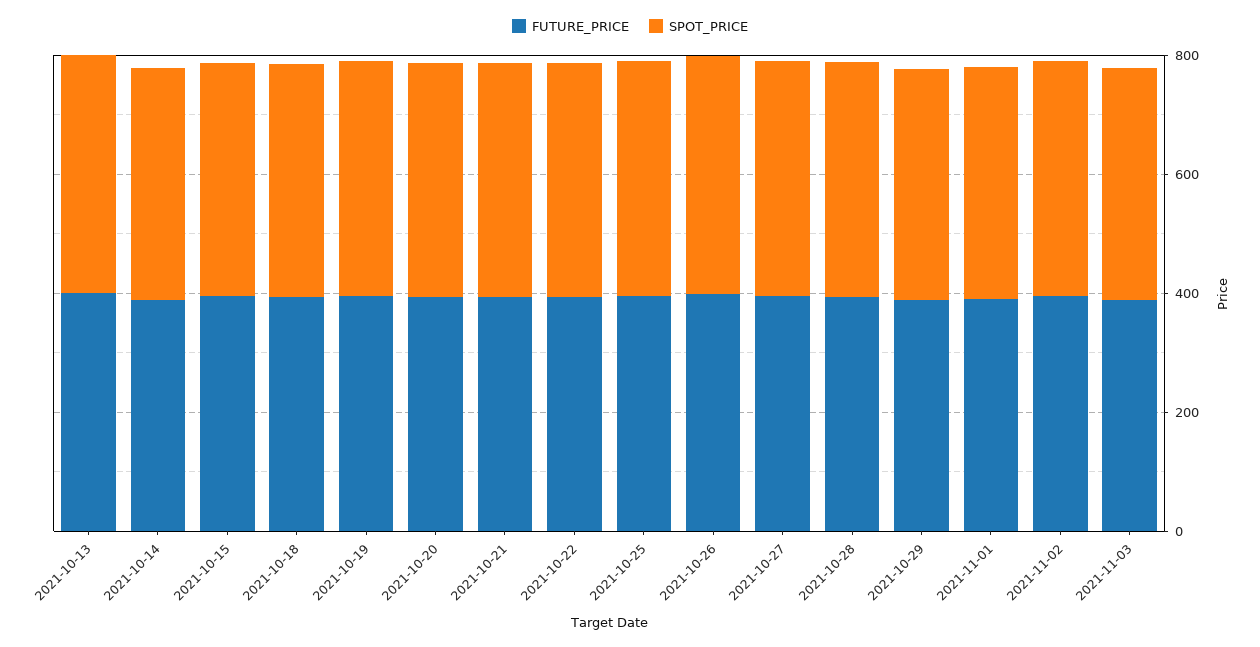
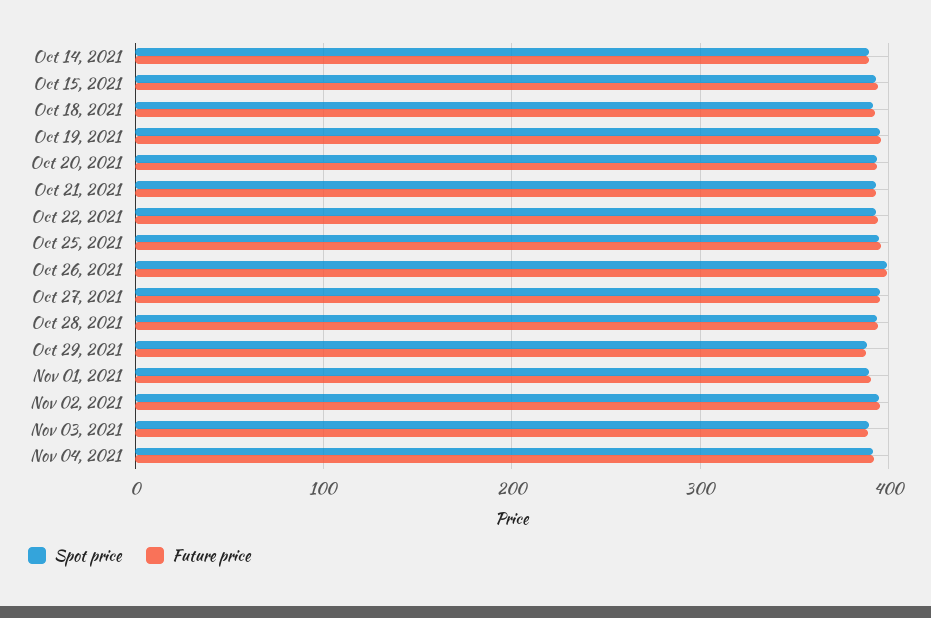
FUTURE_PRICE, 2021-10-13: 400 -> none
SPOT_PRICE, 2021-10-13: 400 -> none
SPOT_PRICE, Nov 04, 2021: none -> 390
FUTURE_PRICE, Nov 04, 2021: none -> 390

